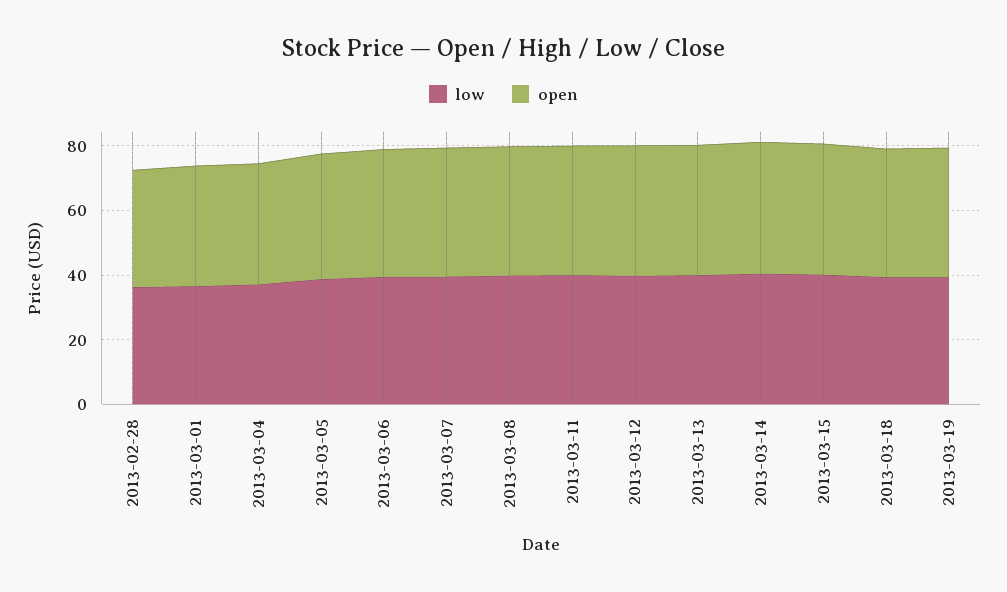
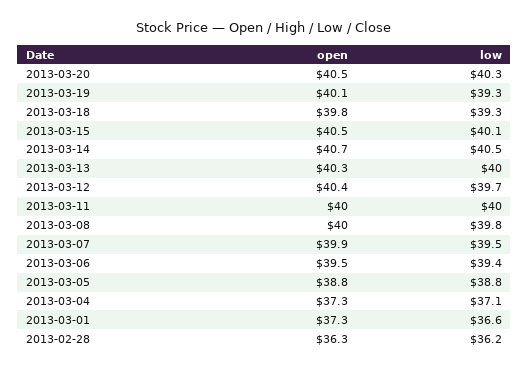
open, 2013-03-20: none -> 40.5
low, 2013-03-20: none -> 40.3

